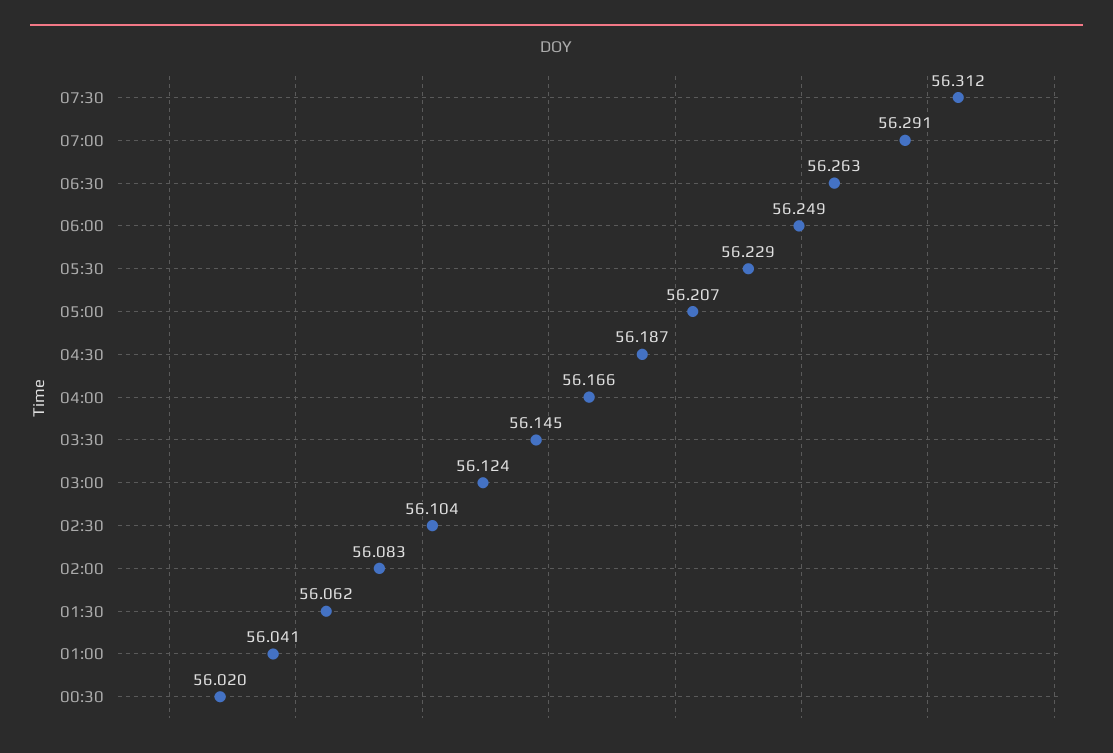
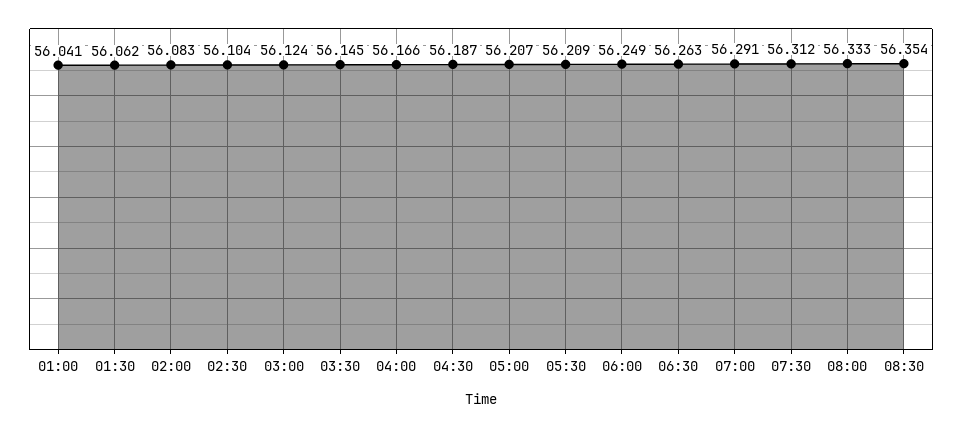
05:30: 56.229 -> 56.209
00:30: 56.02 -> none
08:00: none -> 56.333
08:30: none -> 56.354

